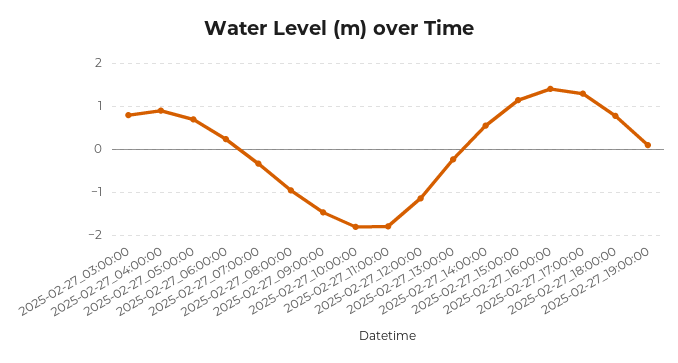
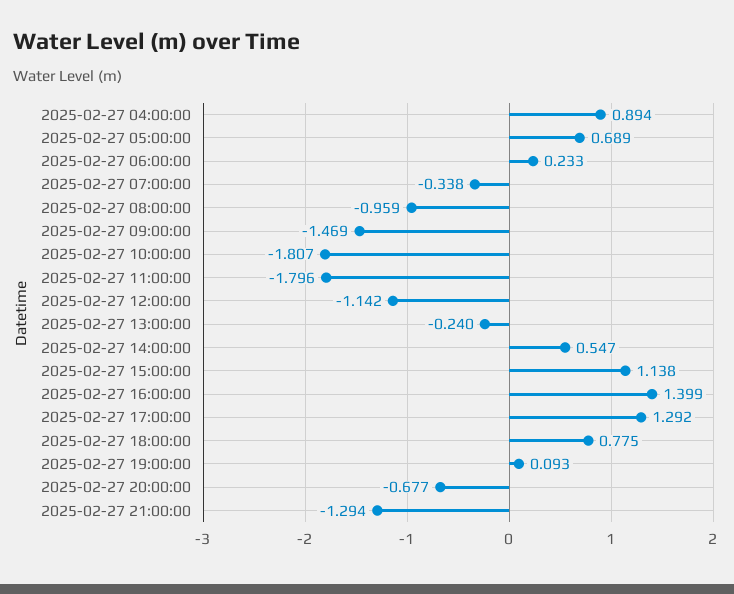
2025-02-27_03:00:00: 0.8 -> none
2025-02-27 20:00:00: none -> -0.677
2025-02-27 21:00:00: none -> -1.294

